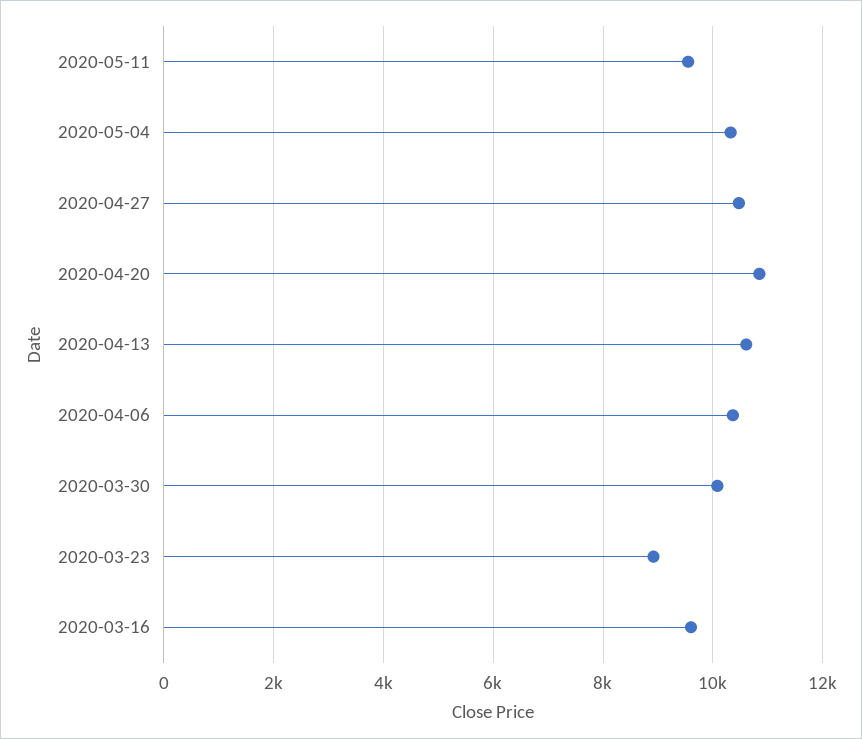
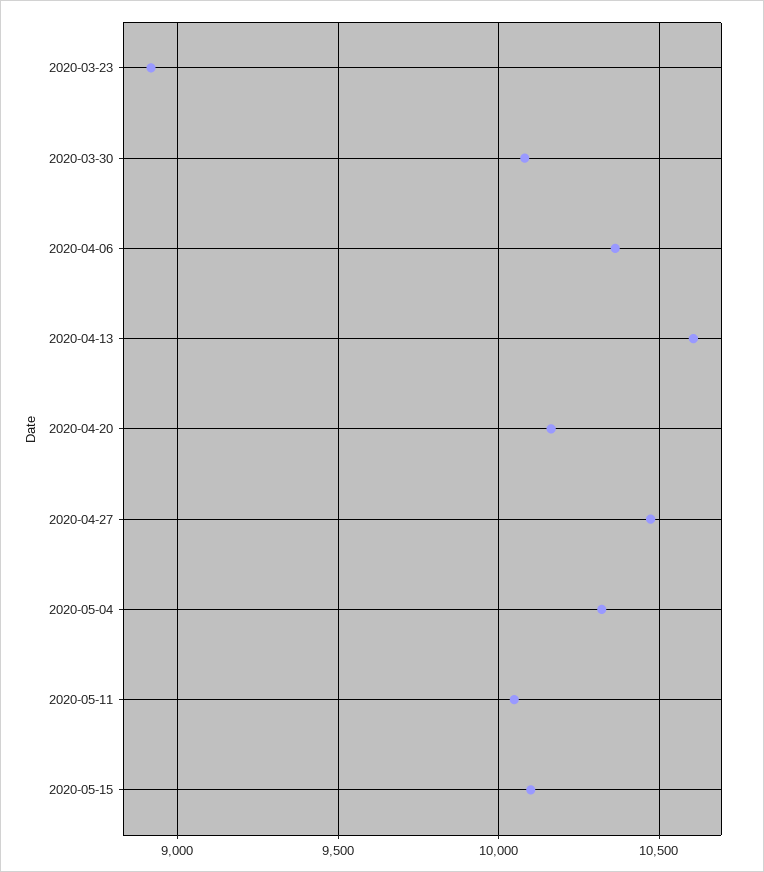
2020-05-11: 9600 -> 10050
2020-04-20: 10800 -> 10150
2020-03-16: 9600 -> none
2020-05-15: none -> 10100

